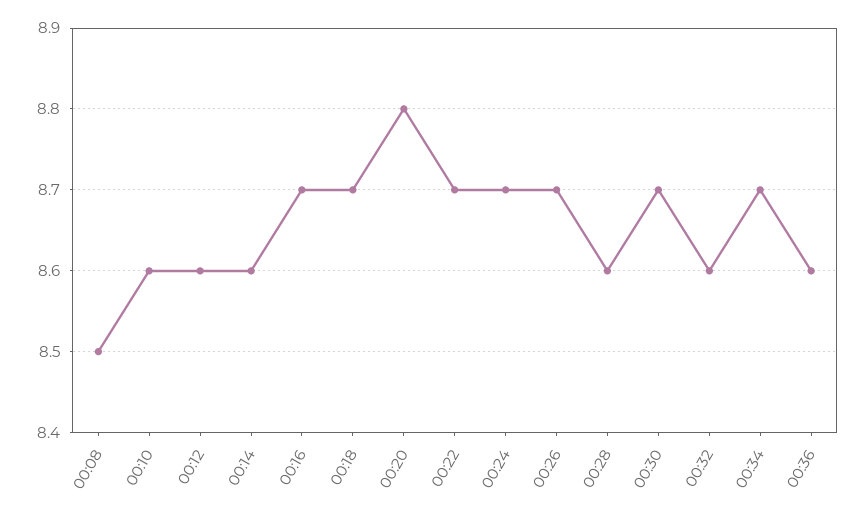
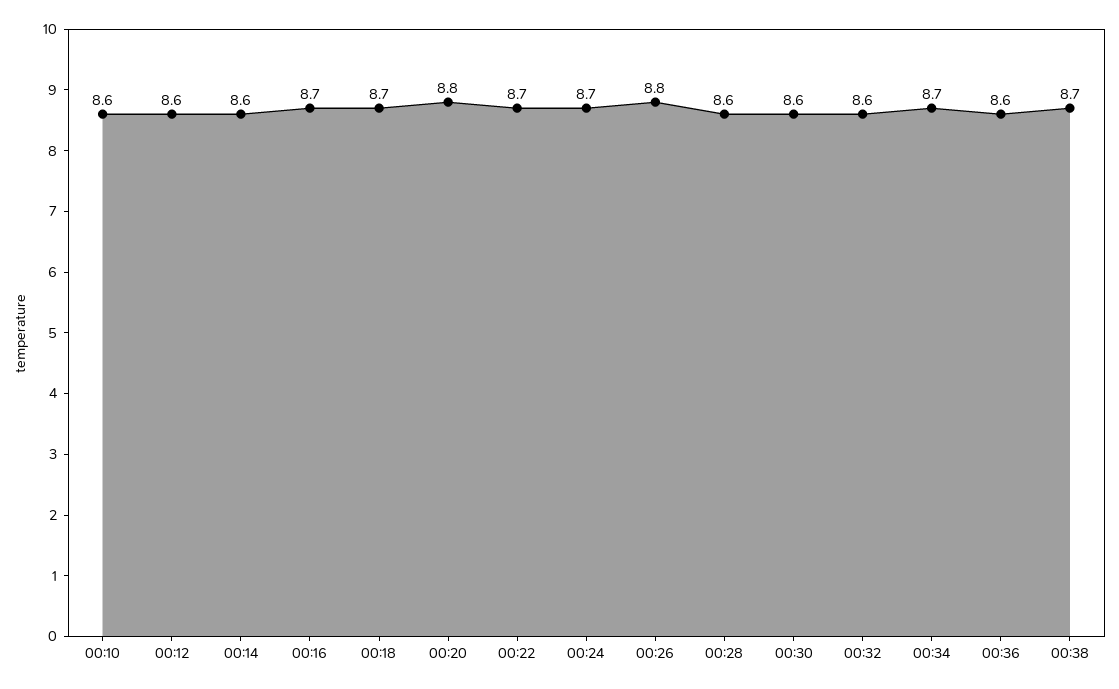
00:08: 8.5 -> none
00:26: 8.7 -> 8.8
00:30: 8.7 -> 8.6
00:38: none -> 8.7

